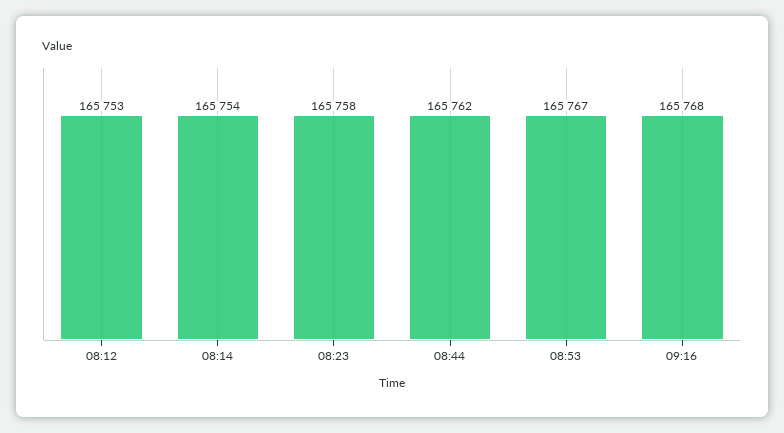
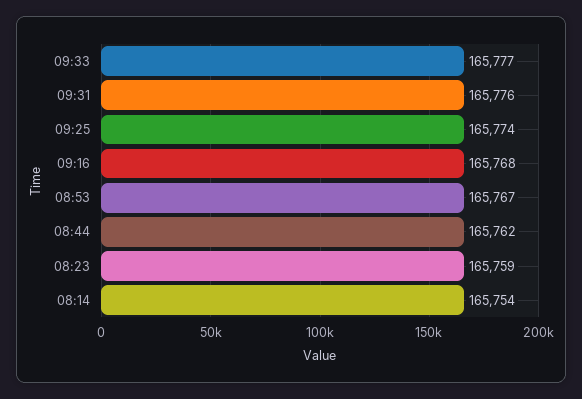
08:12: 165753 -> none
08:23: 165758 -> 165759
09:33: none -> 165777
09:31: none -> 165776
09:25: none -> 165774

